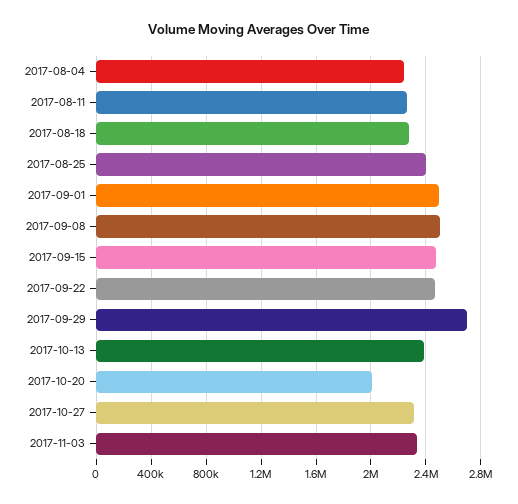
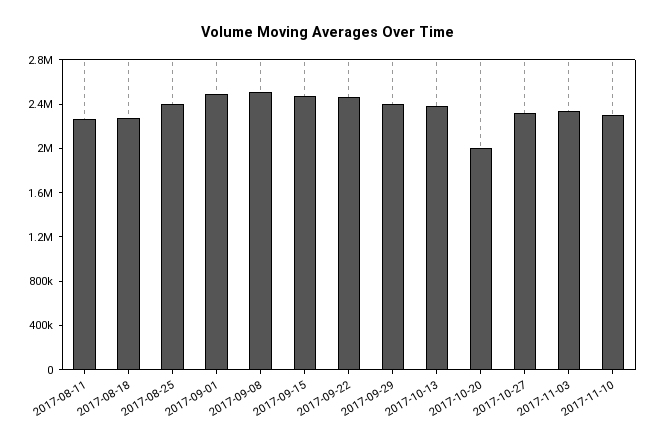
2017-08-04: 2250000 -> none
2017-09-29: 2700000 -> 2400000
2017-11-10: none -> 2300000

